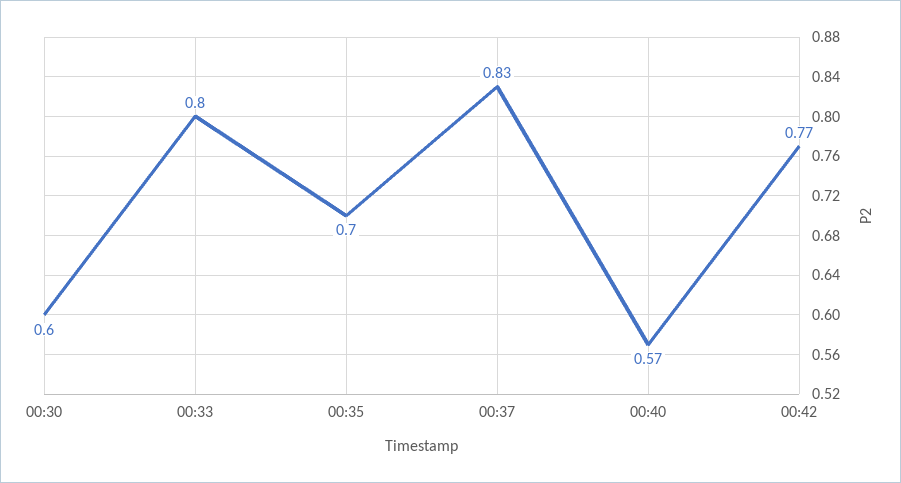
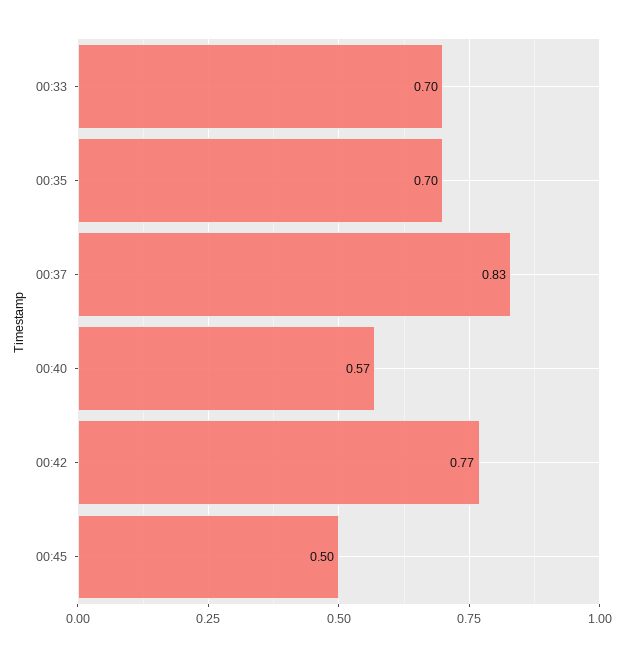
00:30: 0.6 -> none
00:33: 0.8 -> 0.7
00:45: none -> 0.5

